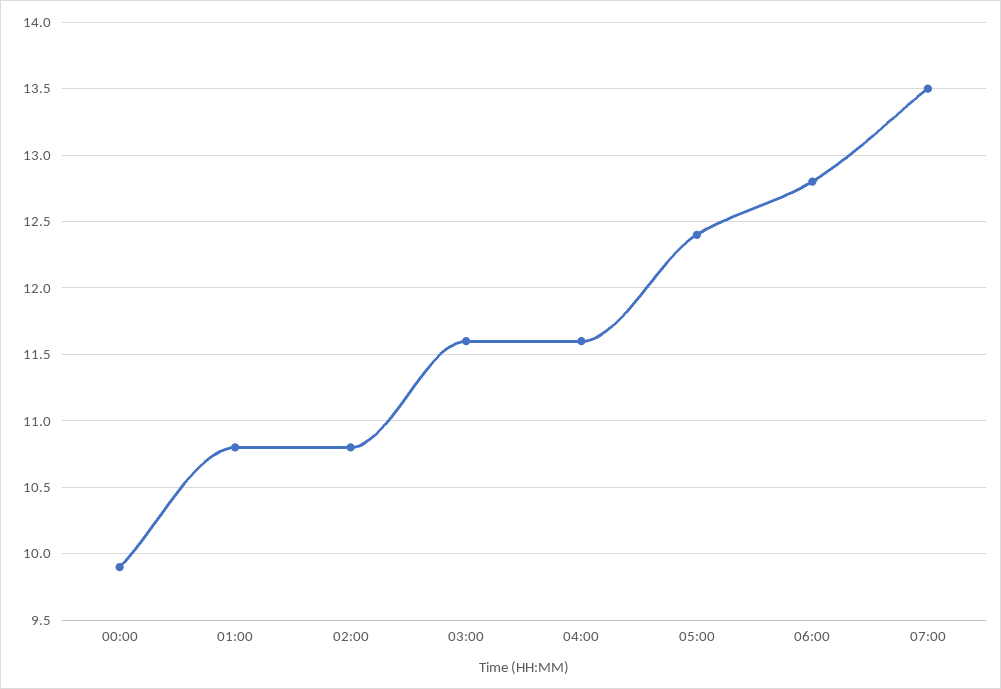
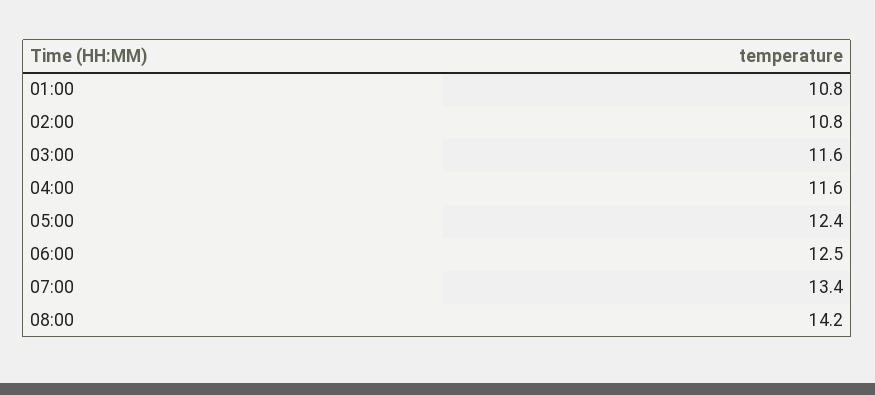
00:00: 9.9 -> none
06:00: 12.8 -> 12.5
07:00: 13.5 -> 13.4
08:00: none -> 14.2

